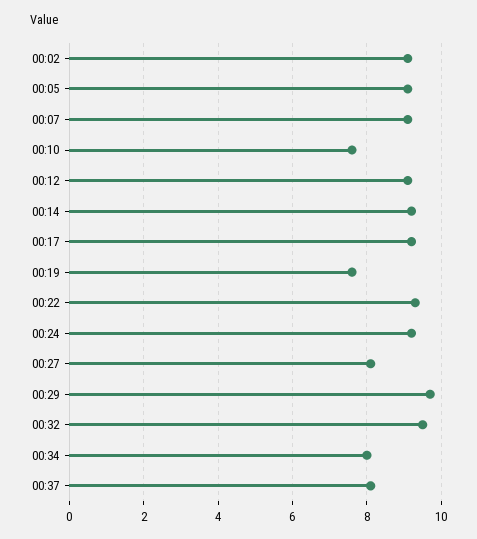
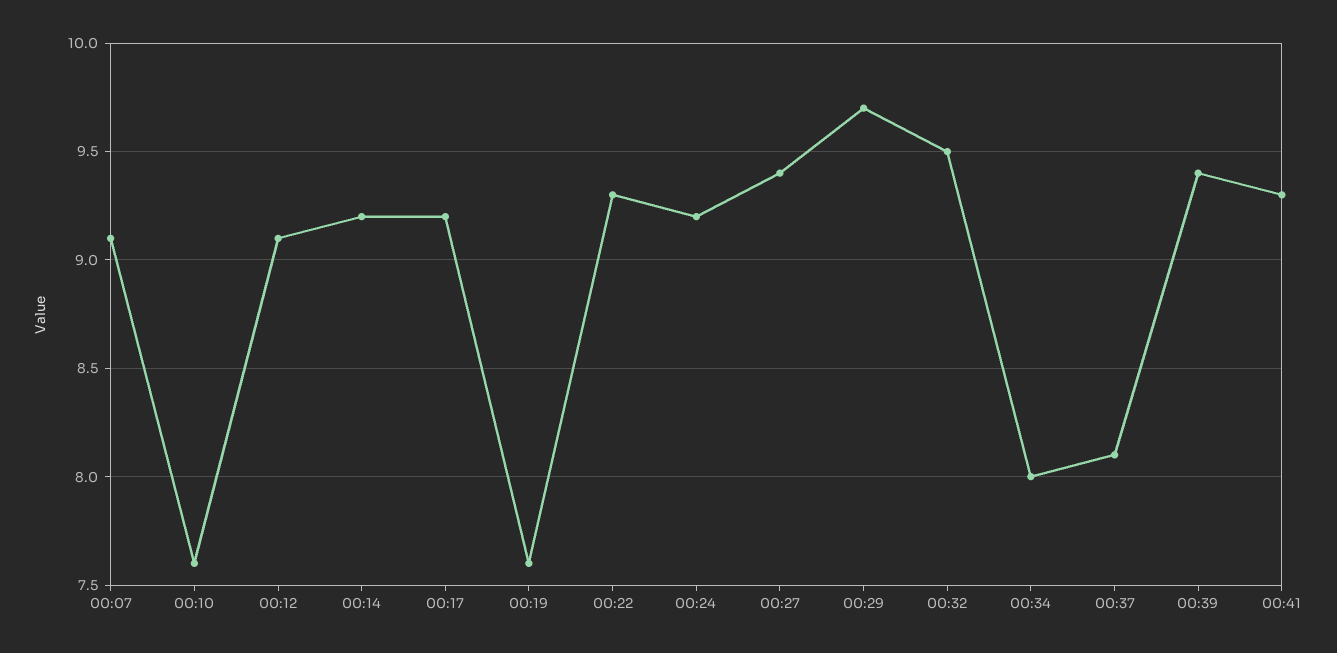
00:02: 9 -> none
00:05: 9 -> none
00:27: 8 -> 9.4
00:39: none -> 9.4
00:41: none -> 9.3

